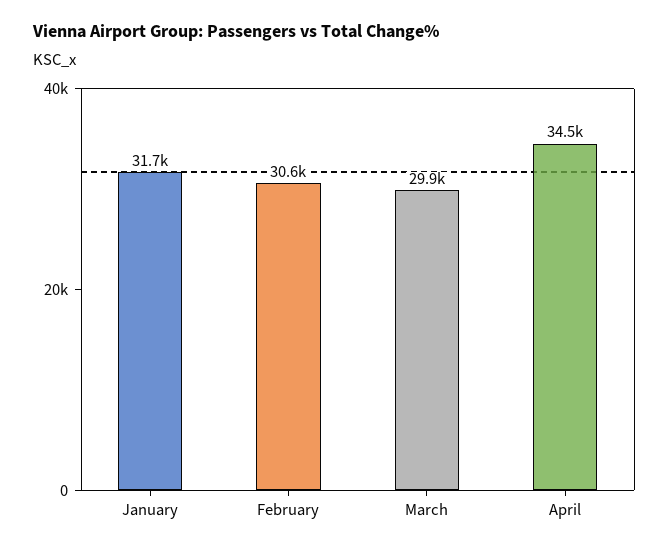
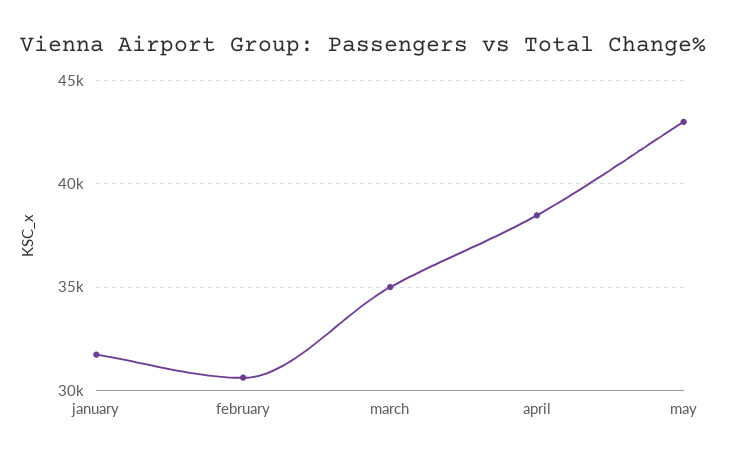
March: 29900 -> 35000
April: 34500 -> 38500
may: none -> 43000

